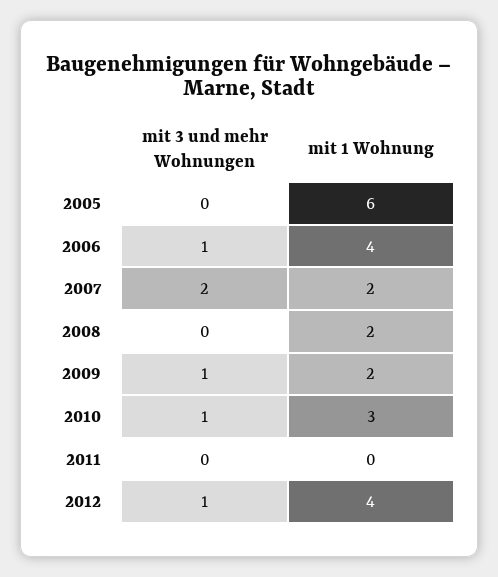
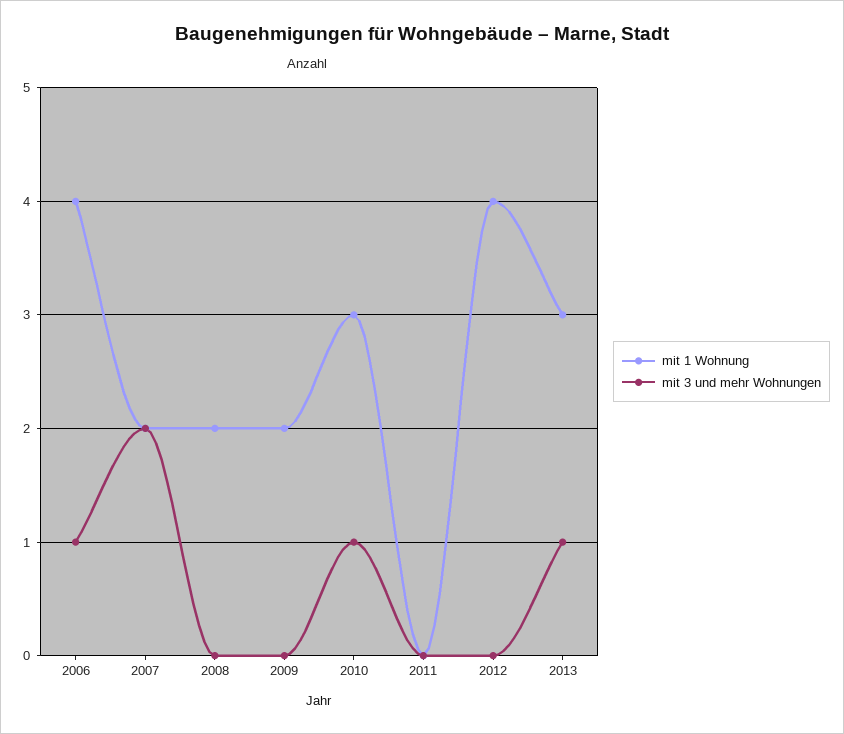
mit 3 und mehr Wohnungen, 2005: 0 -> none
mit 1 Wohnung, 2005: 6 -> none
mit 3 und mehr Wohnungen, 2009: 1 -> 0
mit 3 und mehr Wohnungen, 2012: 1 -> 0
mit 1 Wohnung, 2013: none -> 3
mit 3 und mehr Wohnungen, 2013: none -> 1

